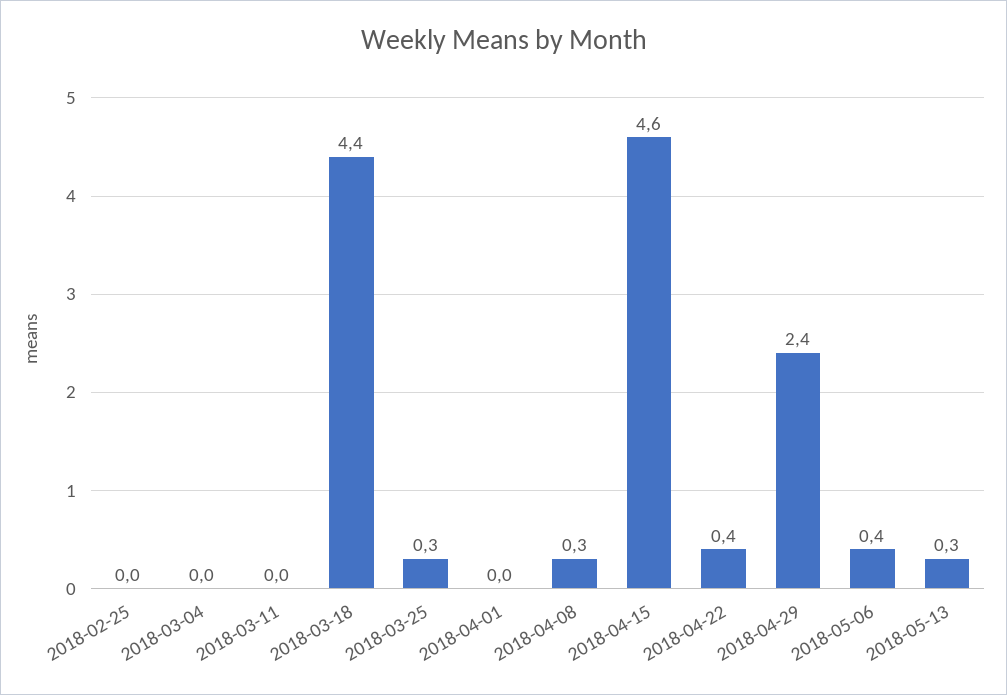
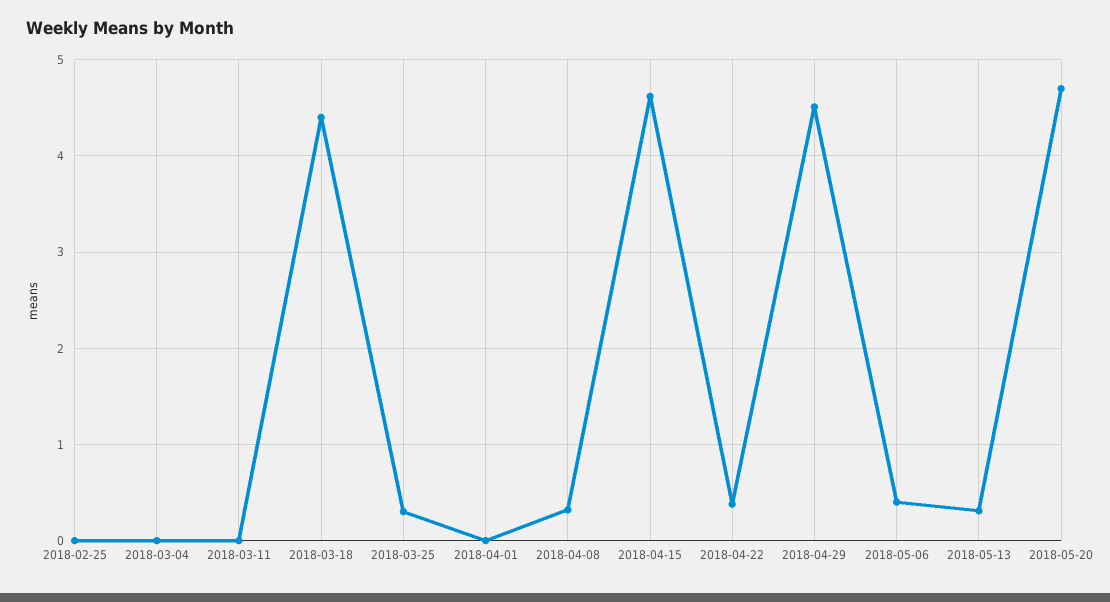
2018-04-29: 2.4 -> 4.5
2018-05-20: none -> 4.7

